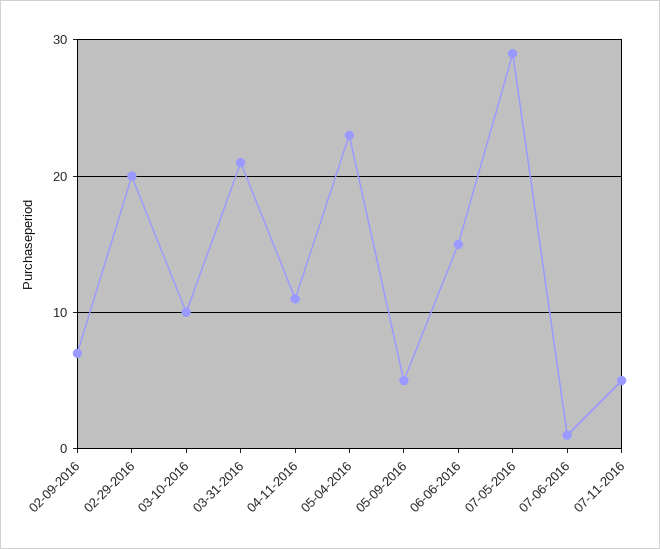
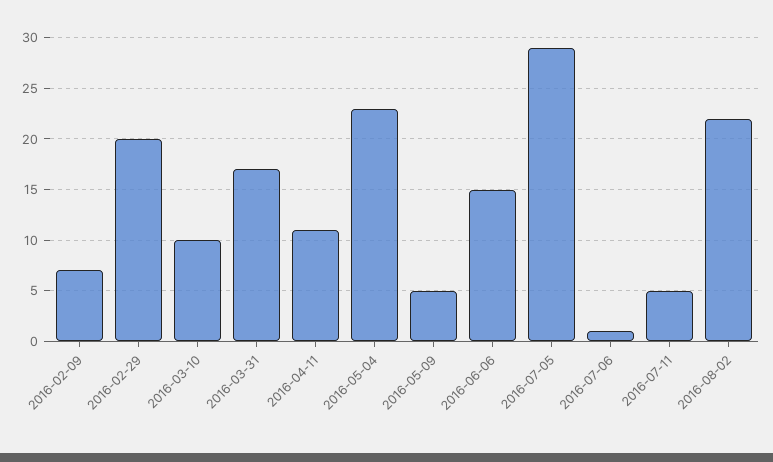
03-31-2016: 21 -> 17
2016-08-02: none -> 22

